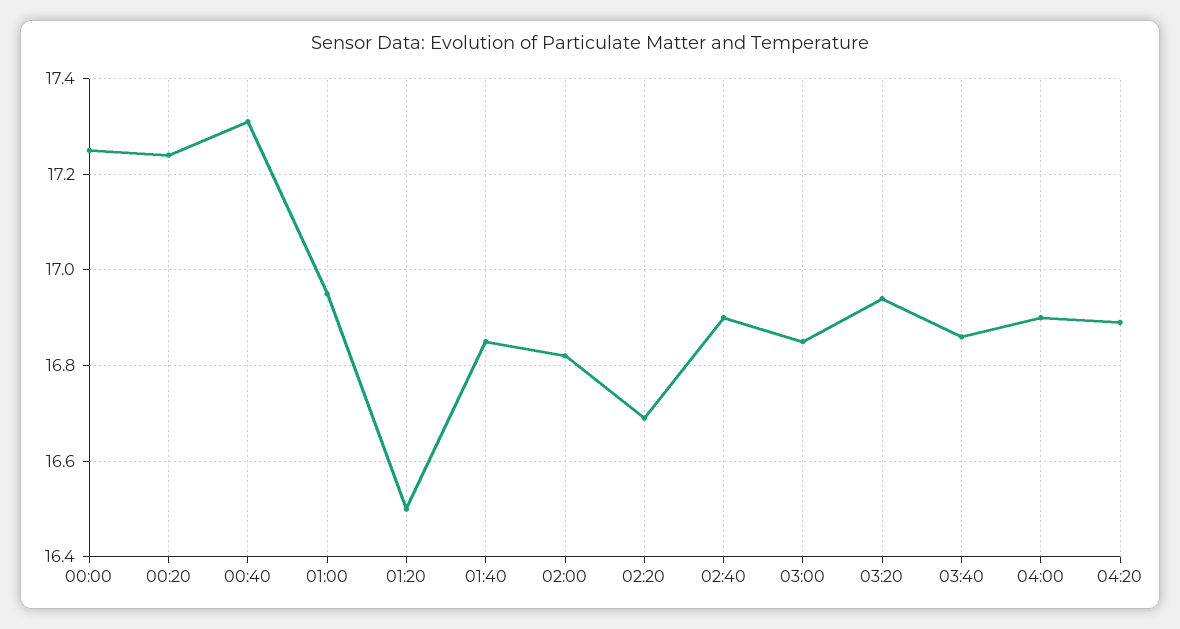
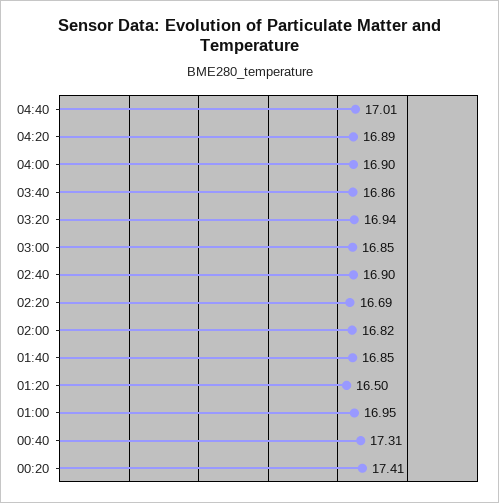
00:00: 17.25 -> none
00:20: 17.25 -> 17.41
04:40: none -> 17.01

